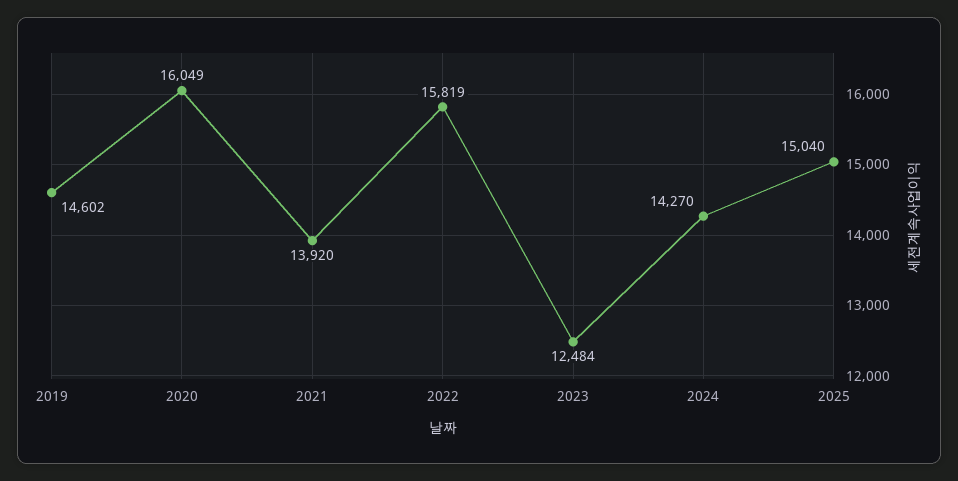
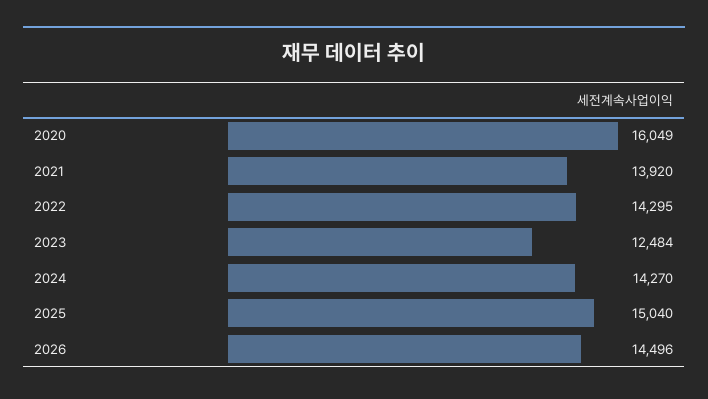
2019: 14602 -> none
2022: 15819 -> 14295
2026: none -> 14496

